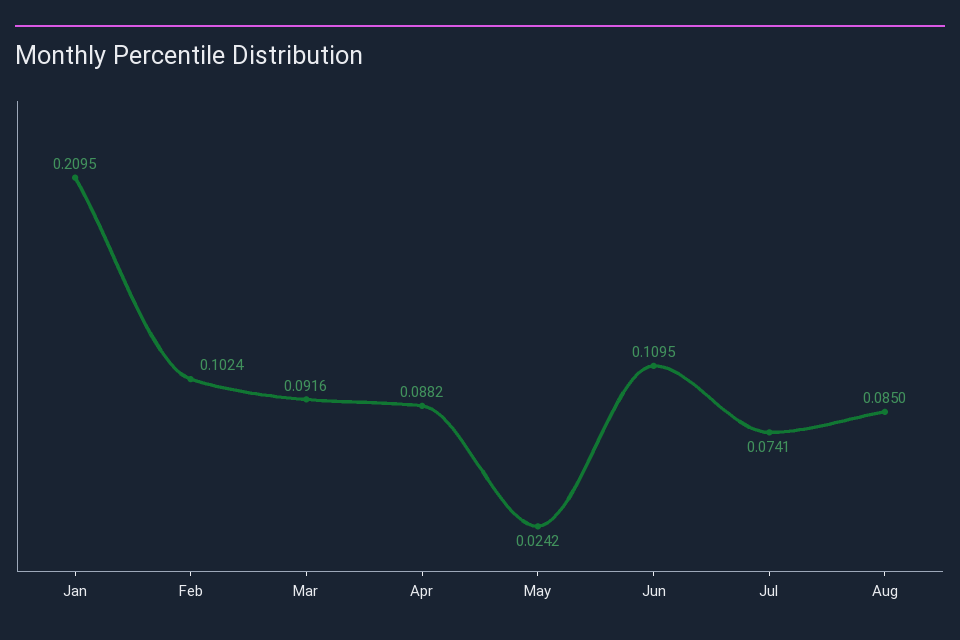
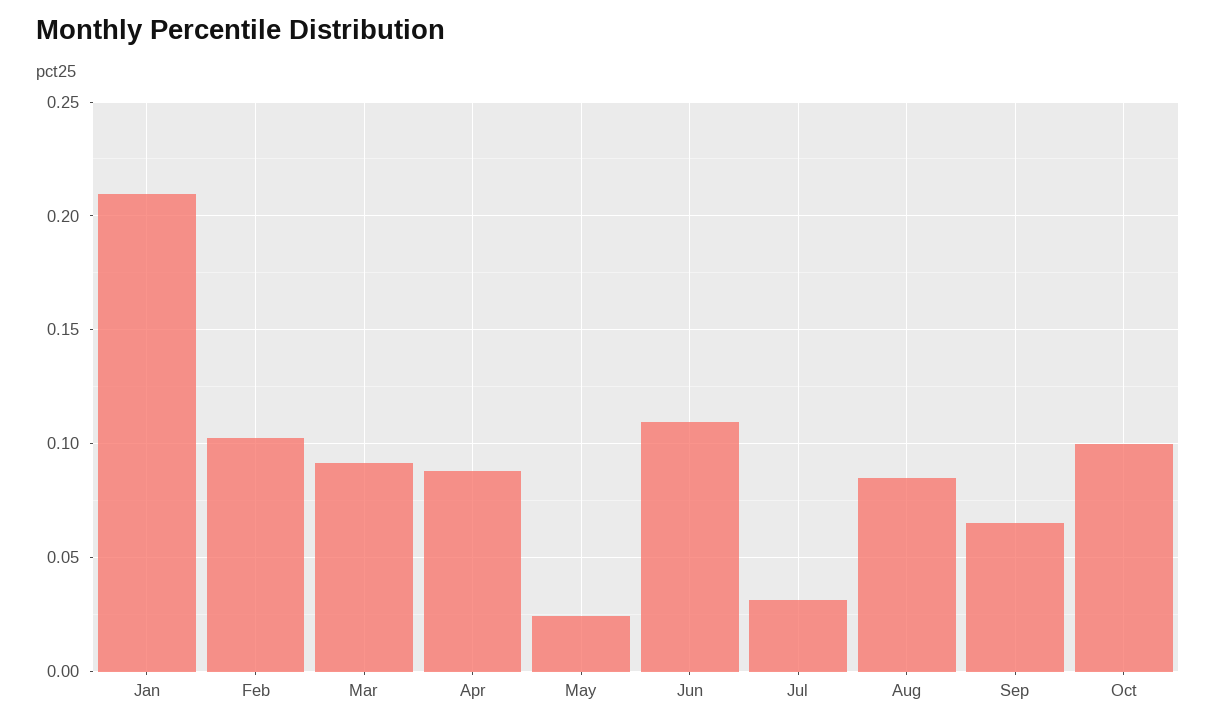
Jul: 0.0741 -> 0.03
Sep: none -> 0.065
Oct: none -> 0.1

